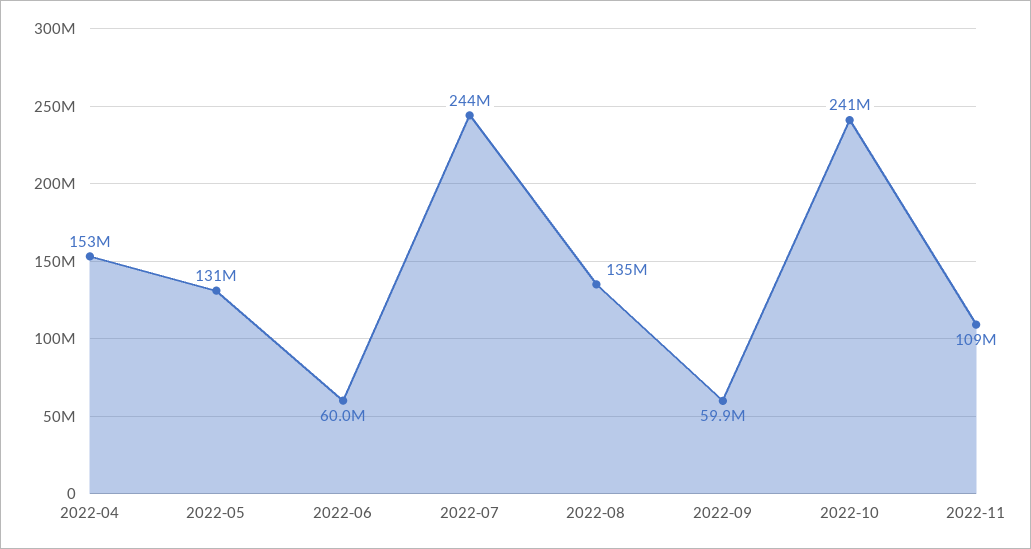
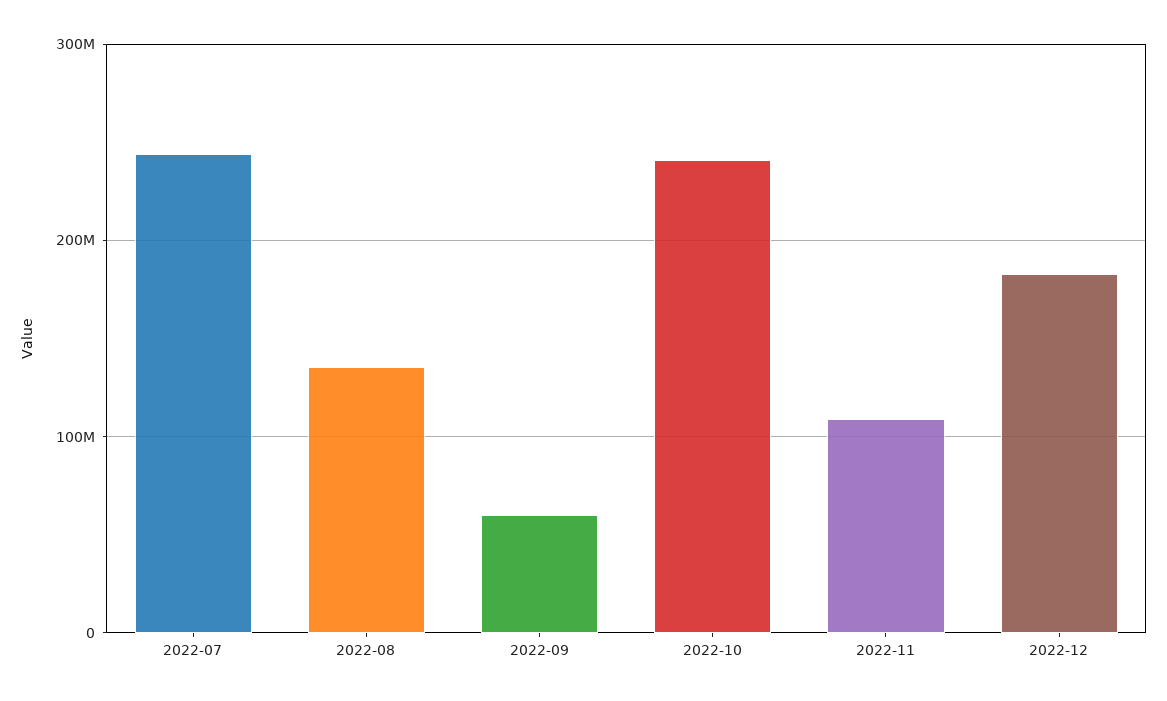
2022-04: 153000000 -> none
2022-05: 131000000 -> none
2022-06: 60000000 -> none
2022-12: none -> 180000000

